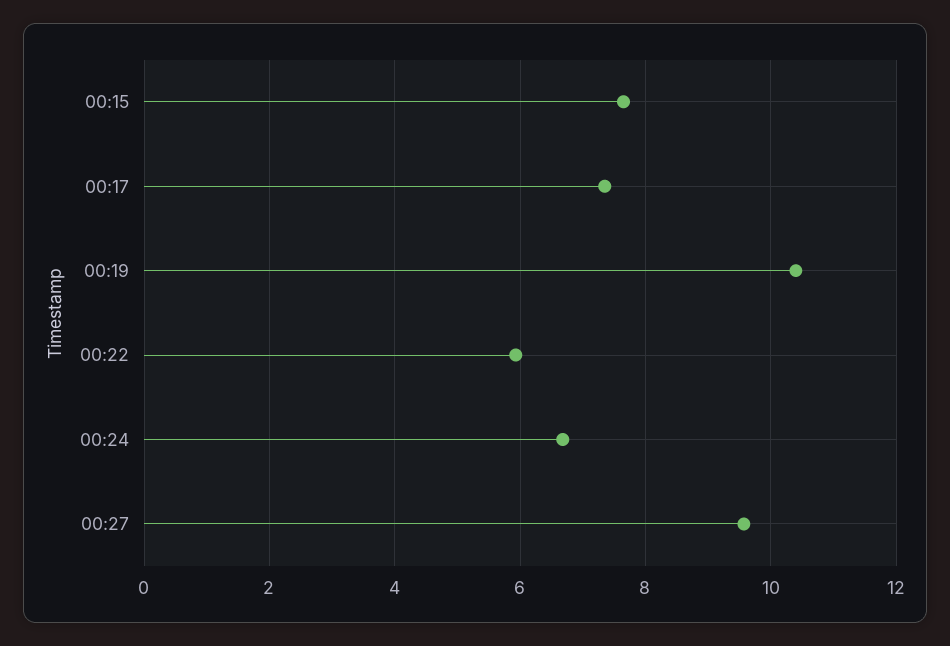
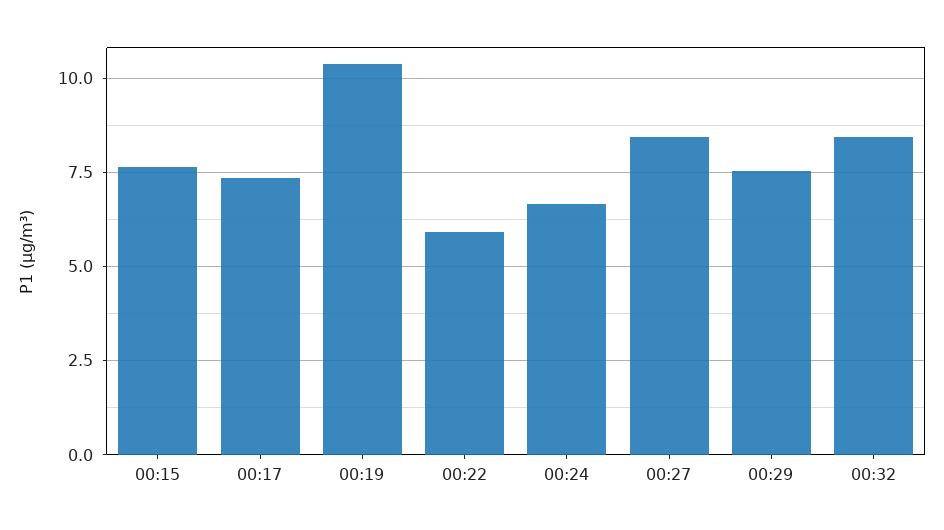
00:27: 9.6 -> 8.5
00:29: none -> 7.5
00:32: none -> 8.5

